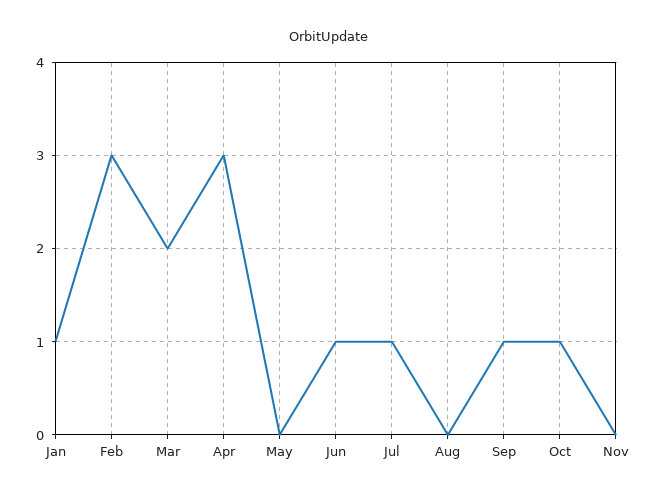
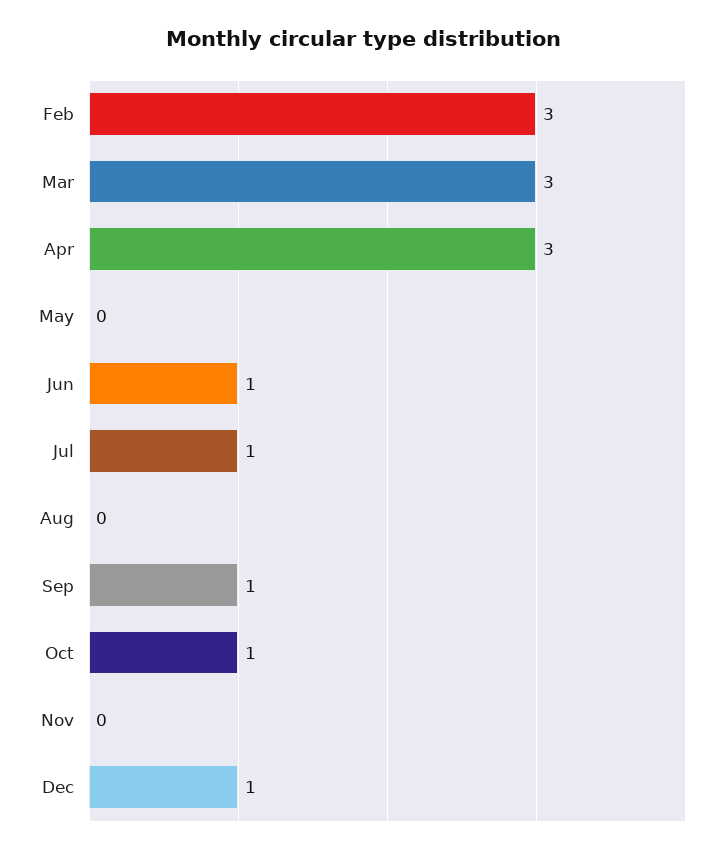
Jan: 1 -> none
Mar: 2 -> 3
Dec: none -> 1

